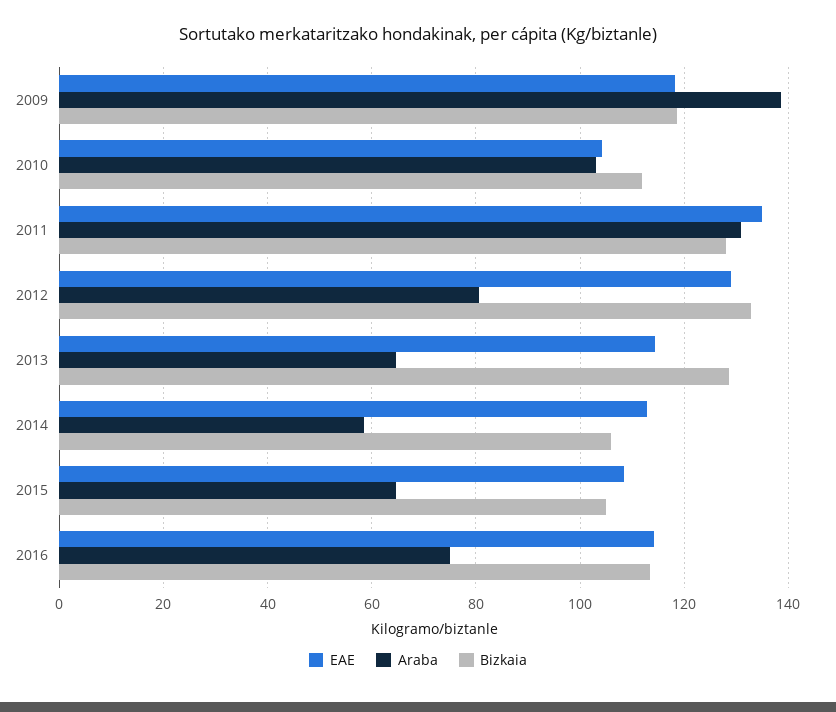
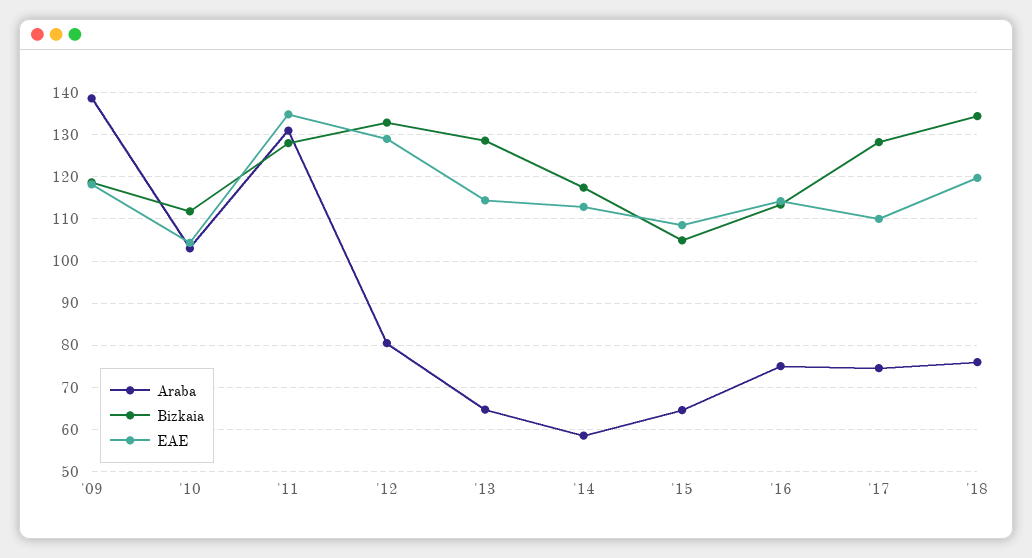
Bizkaia, 2014: 106 -> 118
Araba, '17: none -> 74
Bizkaia, '17: none -> 128
EAE, '17: none -> 110
Araba, '18: none -> 76
Bizkaia, '18: none -> 134
EAE, '18: none -> 120

